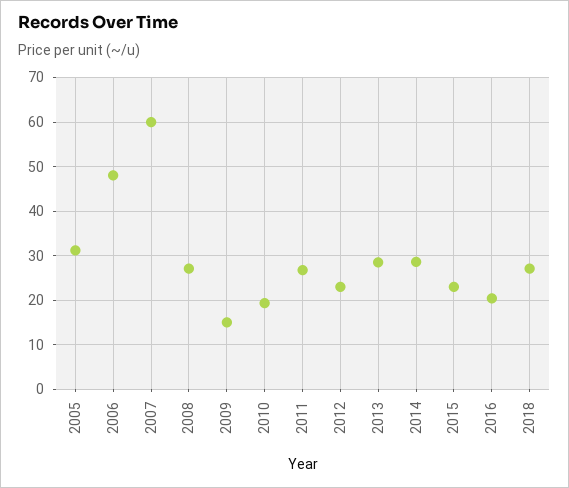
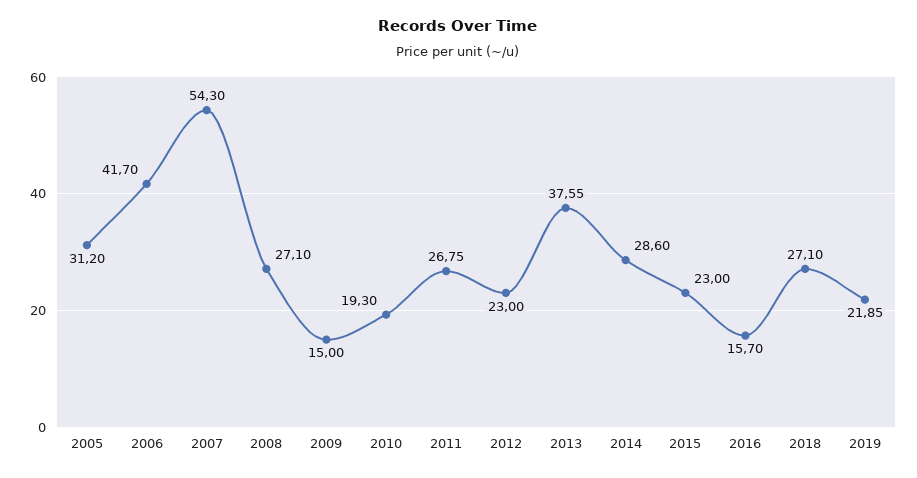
2006: 48 -> 41.7
2007: 60 -> 54.3
2013: 28 -> 37.55
2016: 20 -> 15.7
2019: none -> 21.85

